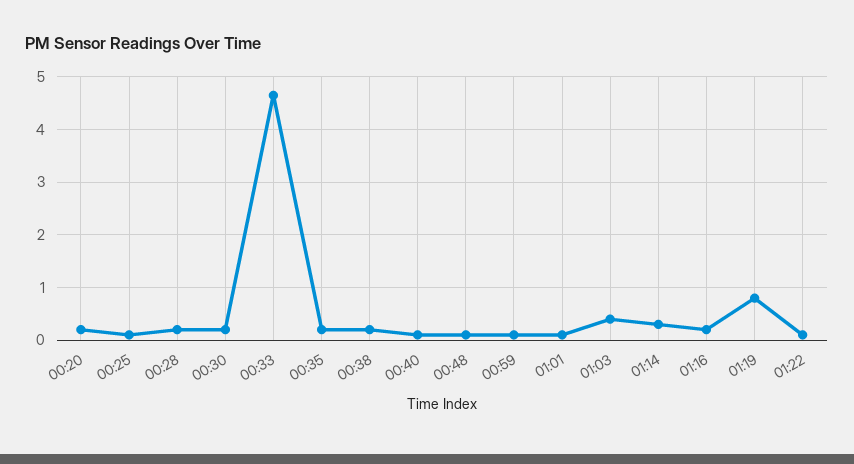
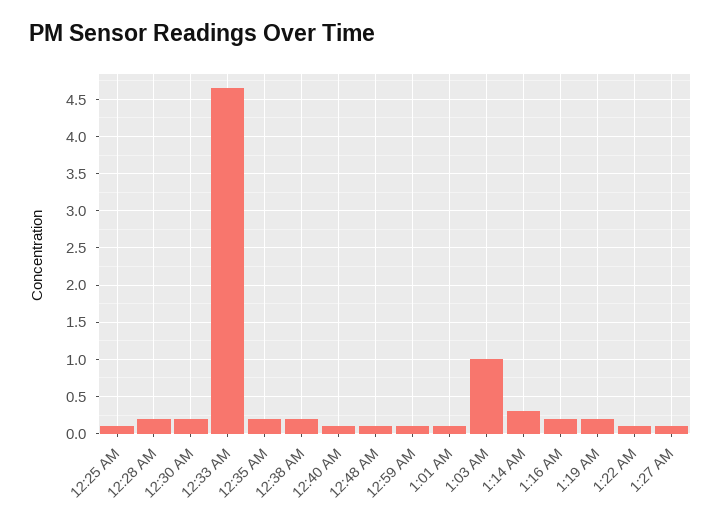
00:20: 0.2 -> none
01:03: 0.4 -> 1
01:19: 0.8 -> 0.2
1:27 AM: none -> 0.1

